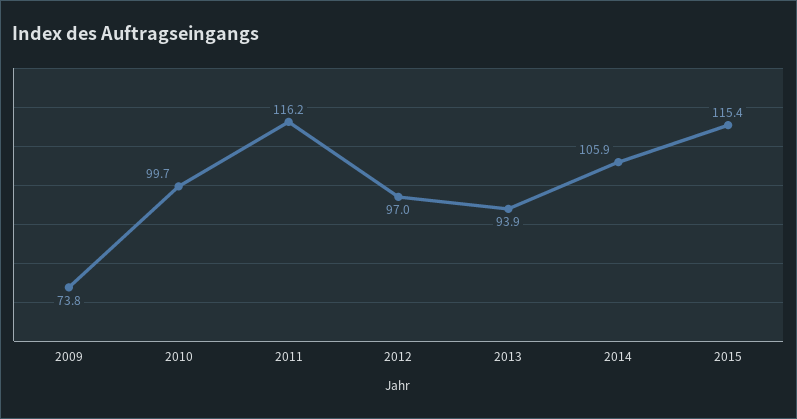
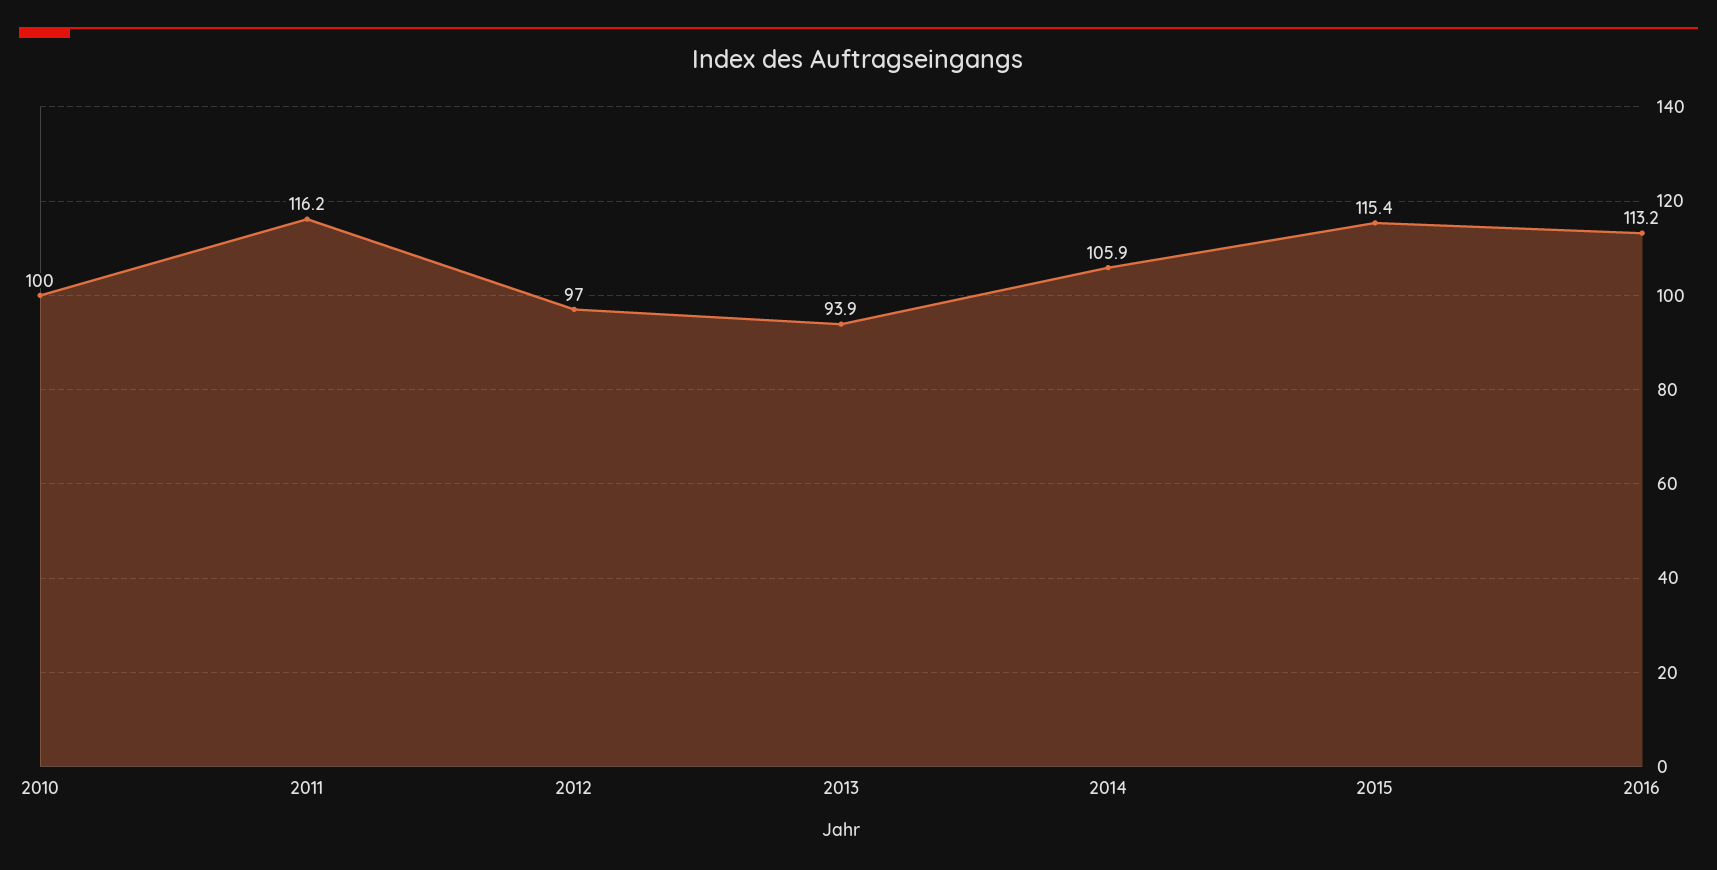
2009: 73.8 -> none
2010: 99.7 -> 100
2016: none -> 113.2

